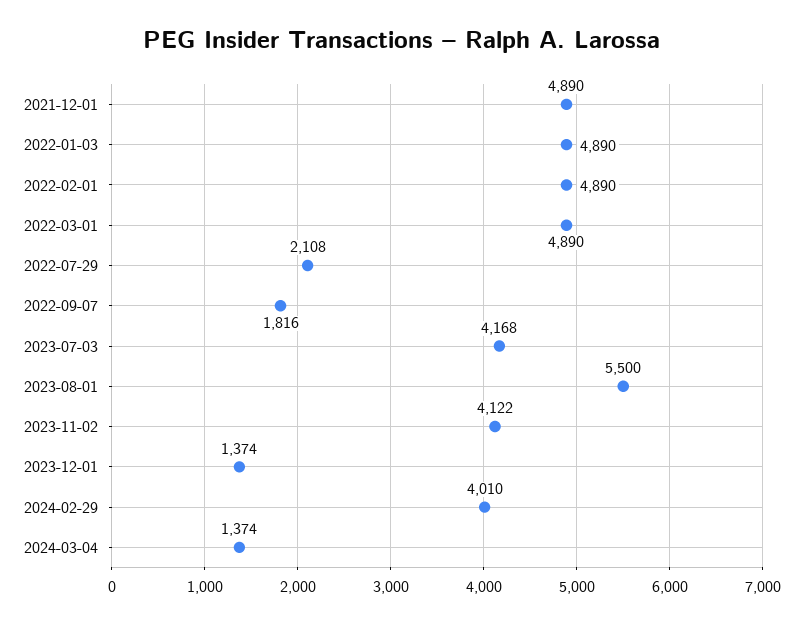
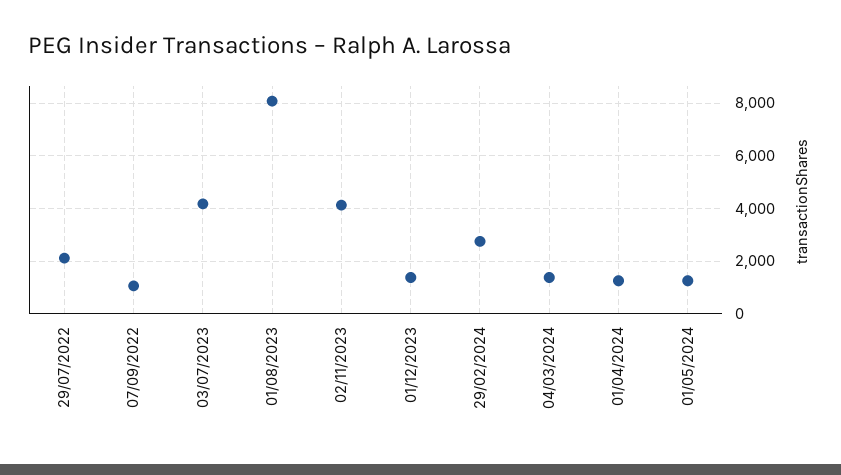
2021-12-01: 4890 -> none
2022-01-03: 4890 -> none
2022-02-01: 4890 -> none
2022-03-01: 4890 -> none
2022-09-07: 1816 -> 1000
2023-08-01: 5500 -> 8000
2024-02-29: 4010 -> 2750
01/04/2024: none -> 1250
01/05/2024: none -> 1250

